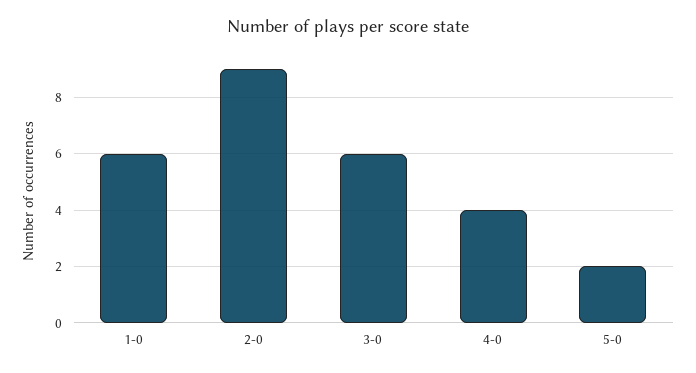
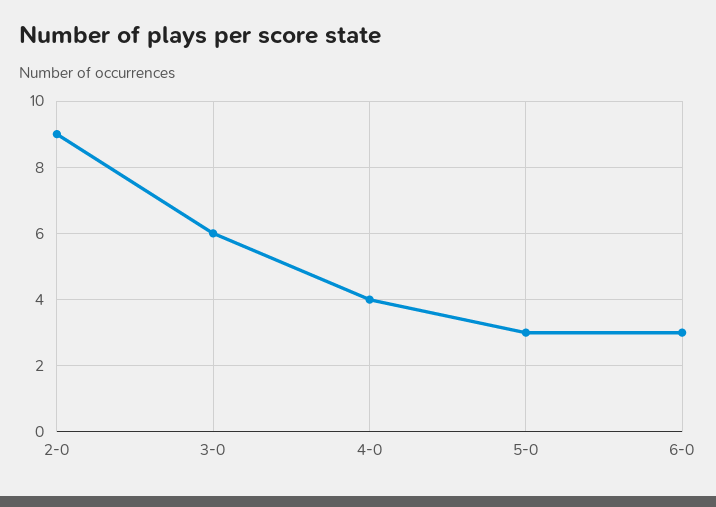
1-0: 6 -> none
5-0: 2 -> 3
6-0: none -> 3

